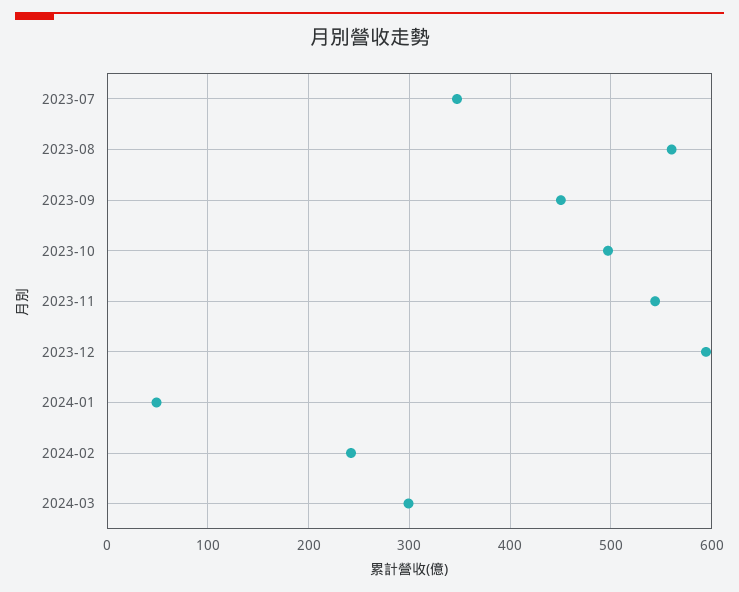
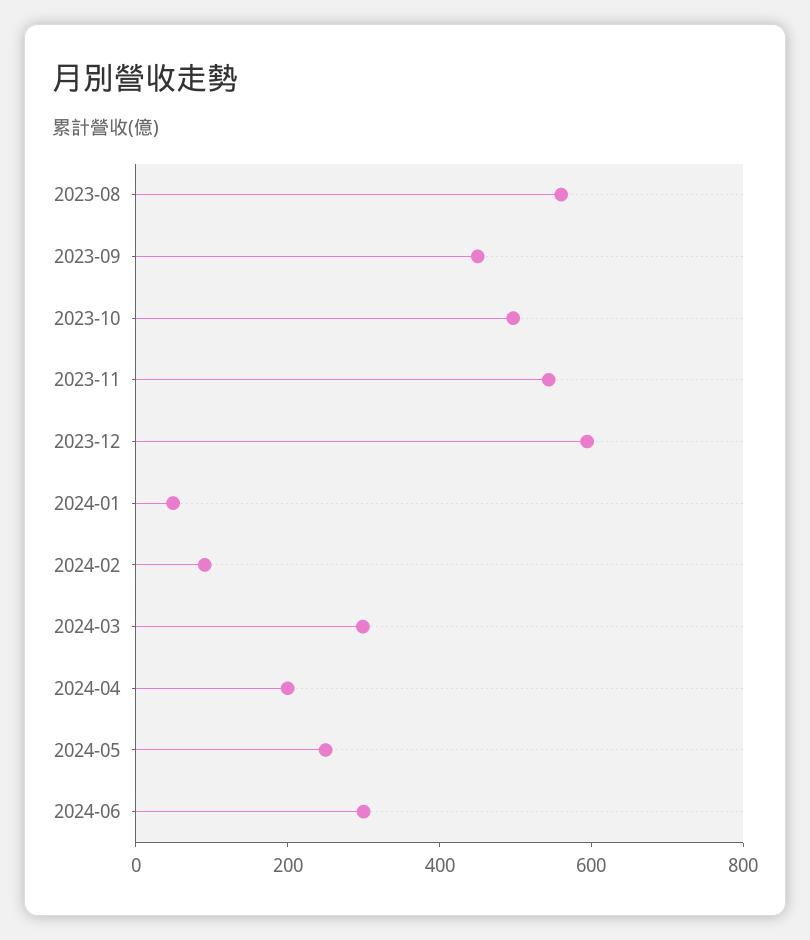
2023-07: 350 -> none
2024-02: 240 -> 100
2024-04: none -> 200
2024-05: none -> 250
2024-06: none -> 300

